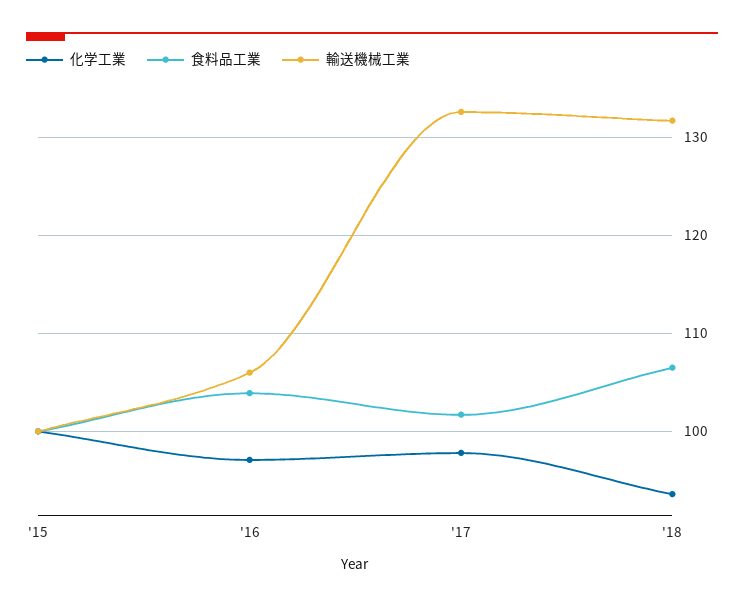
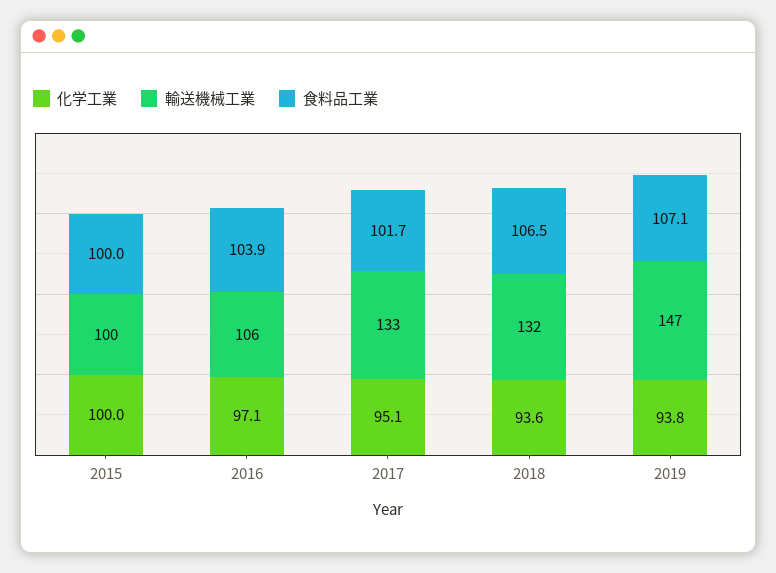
化学工業, '17: 98 -> 95.1
化学工業, 2019: none -> 93.8
輸送機械工業, 2019: none -> 147
食料品工業, 2019: none -> 107.1

